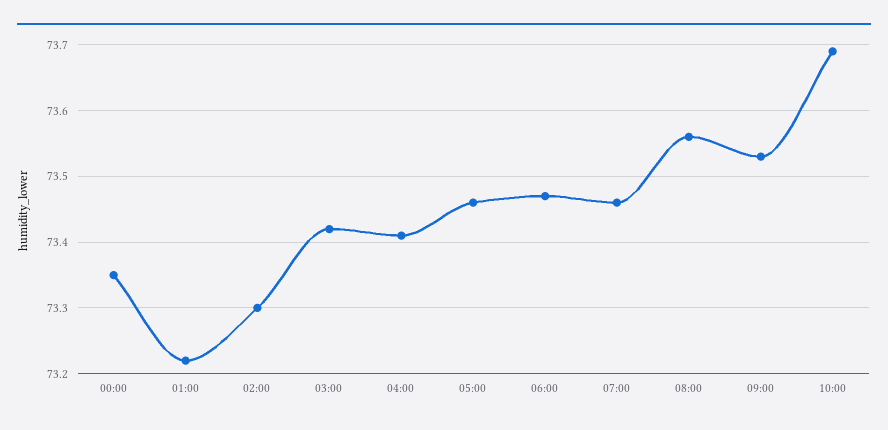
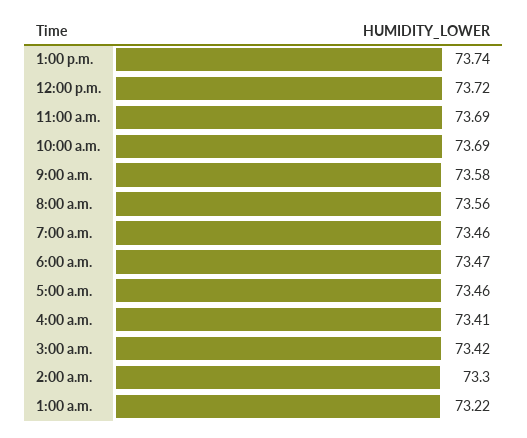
00:00: 73.35 -> none
09:00: 73.53 -> 73.58
1:00 p.m.: none -> 73.74
12:00 p.m.: none -> 73.72
11:00 a.m.: none -> 73.69

